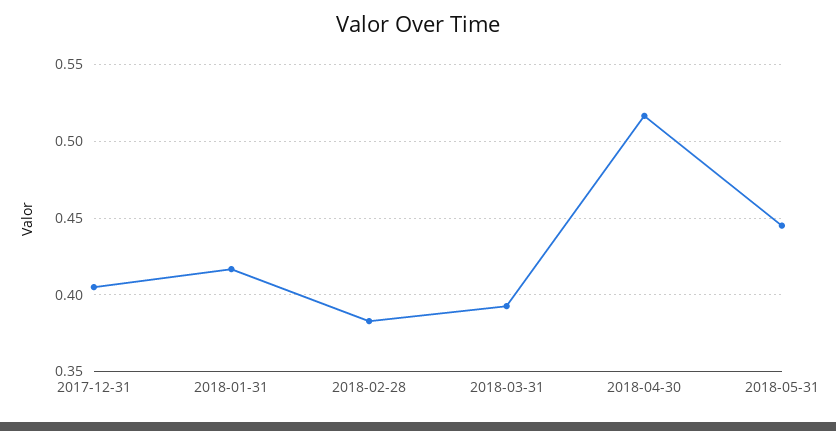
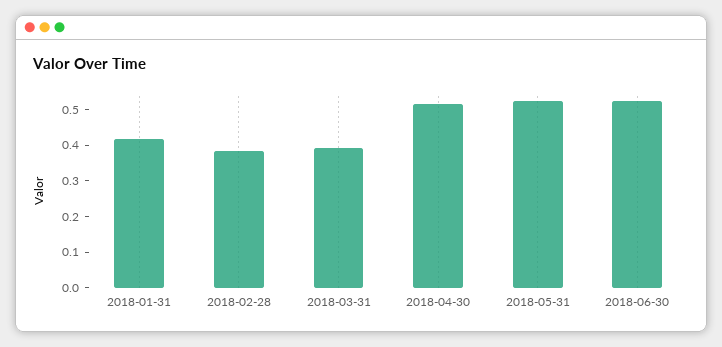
2017-12-31: 0.405 -> none
2018-05-31: 0.445 -> 0.525
2018-06-30: none -> 0.525

